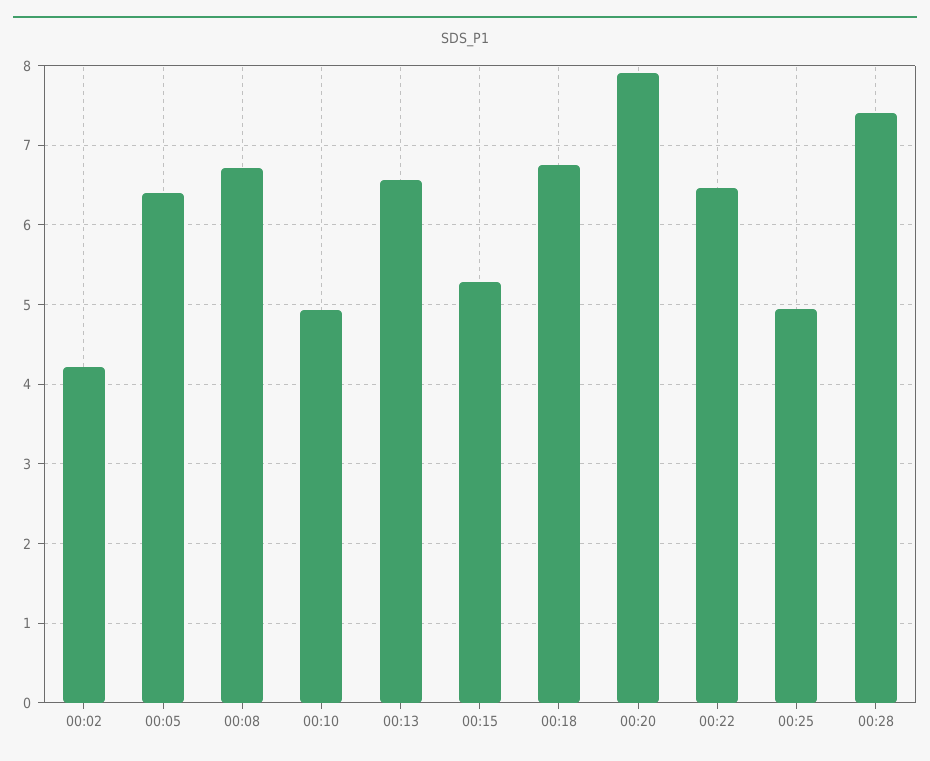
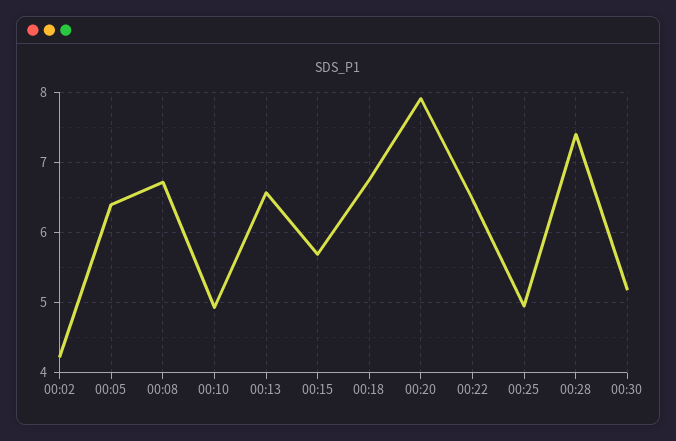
00:15: 5.3 -> 5.7
00:30: none -> 5.2

